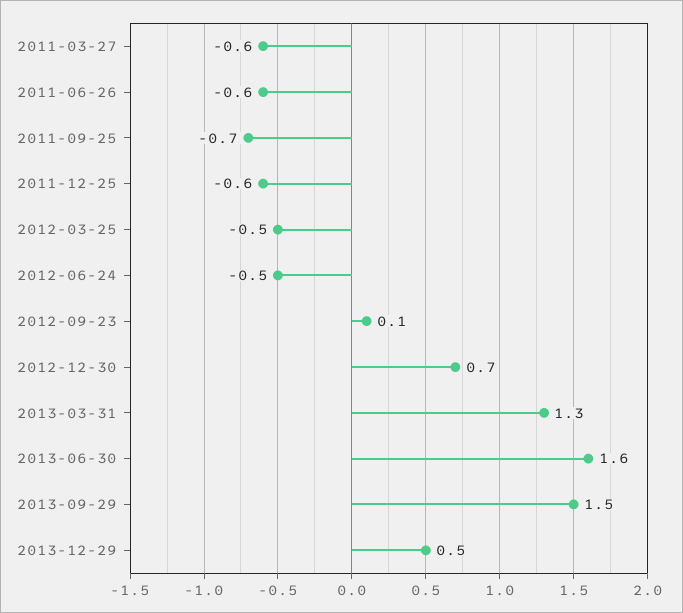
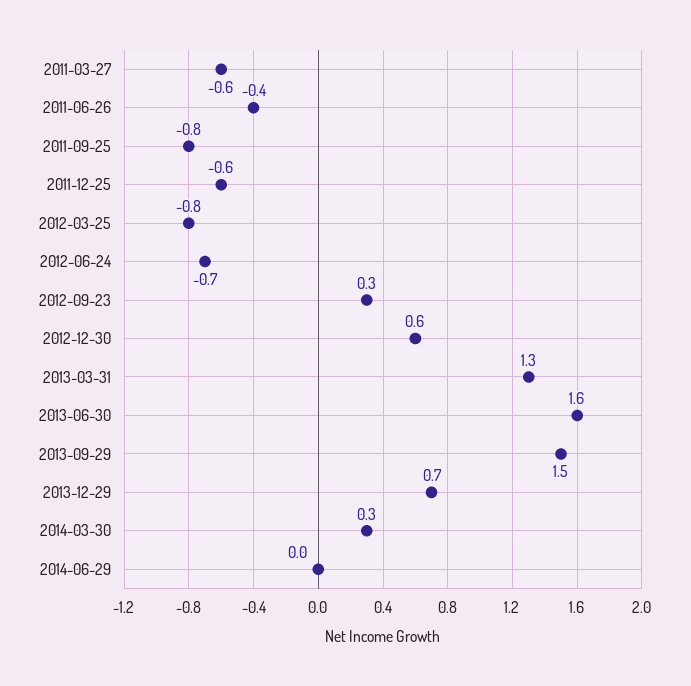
2011-06-26: -0.6 -> -0.4
2011-09-25: -0.7 -> -0.8
2012-03-25: -0.5 -> -0.8
2012-06-24: -0.5 -> -0.7
2012-09-23: 0.1 -> 0.3
2012-12-30: 0.7 -> 0.6
2013-12-29: 0.5 -> 0.7
2014-03-30: none -> 0.3
2014-06-29: none -> 0

